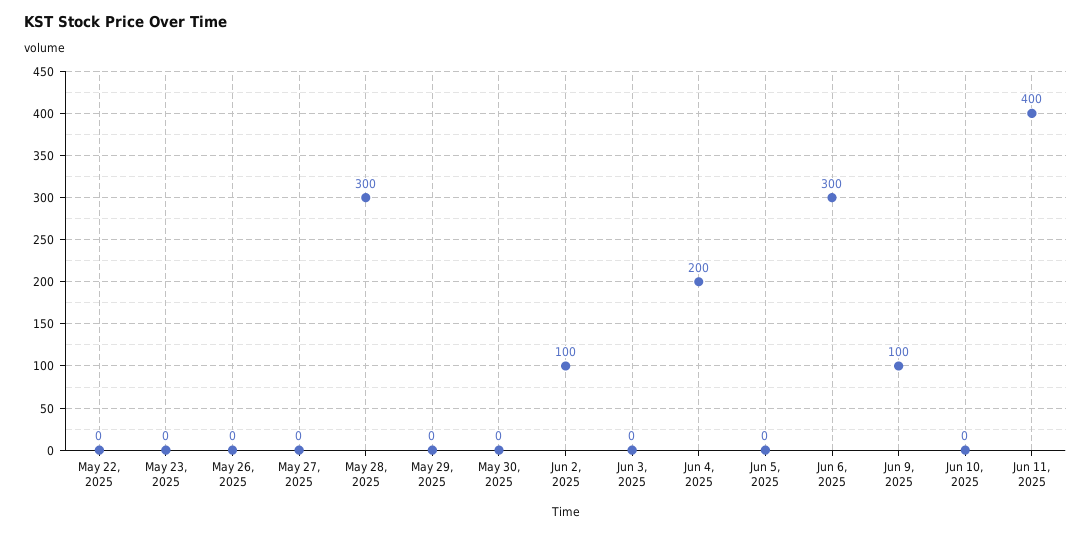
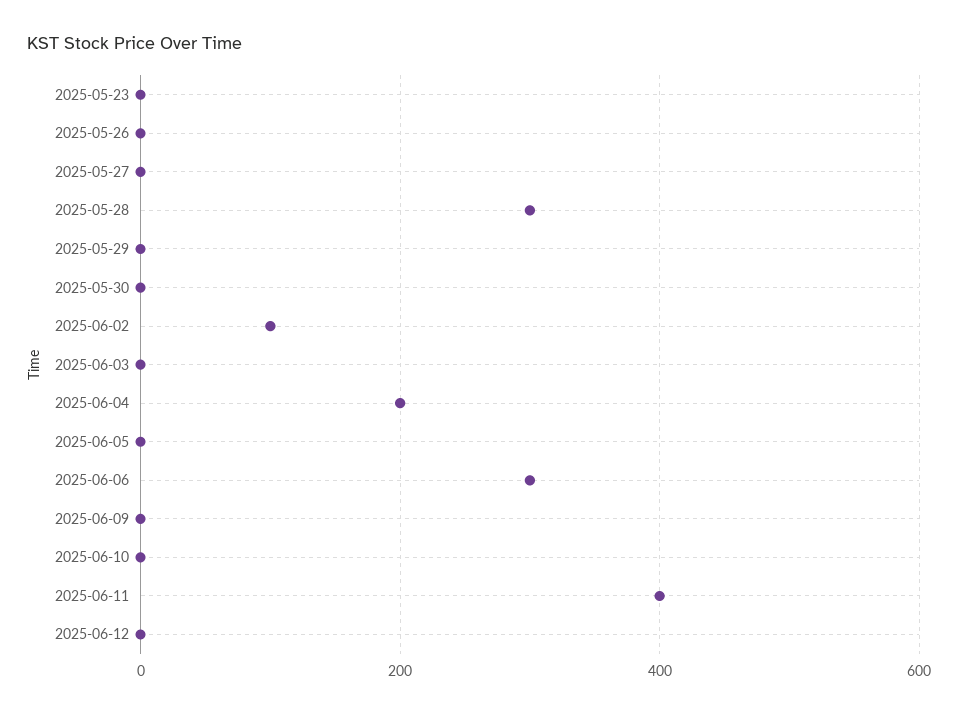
May 22, 2025: 0 -> none
Jun 9, 2025: 100 -> 0
2025-06-12: none -> 0

